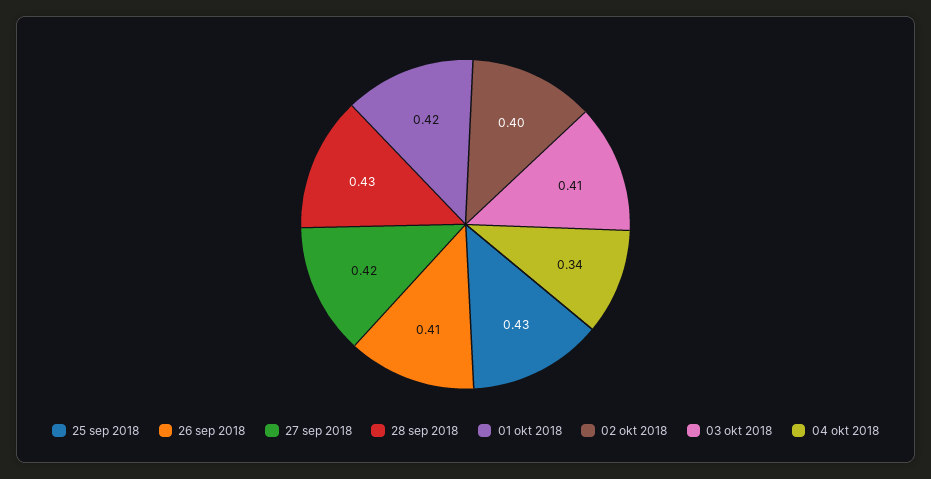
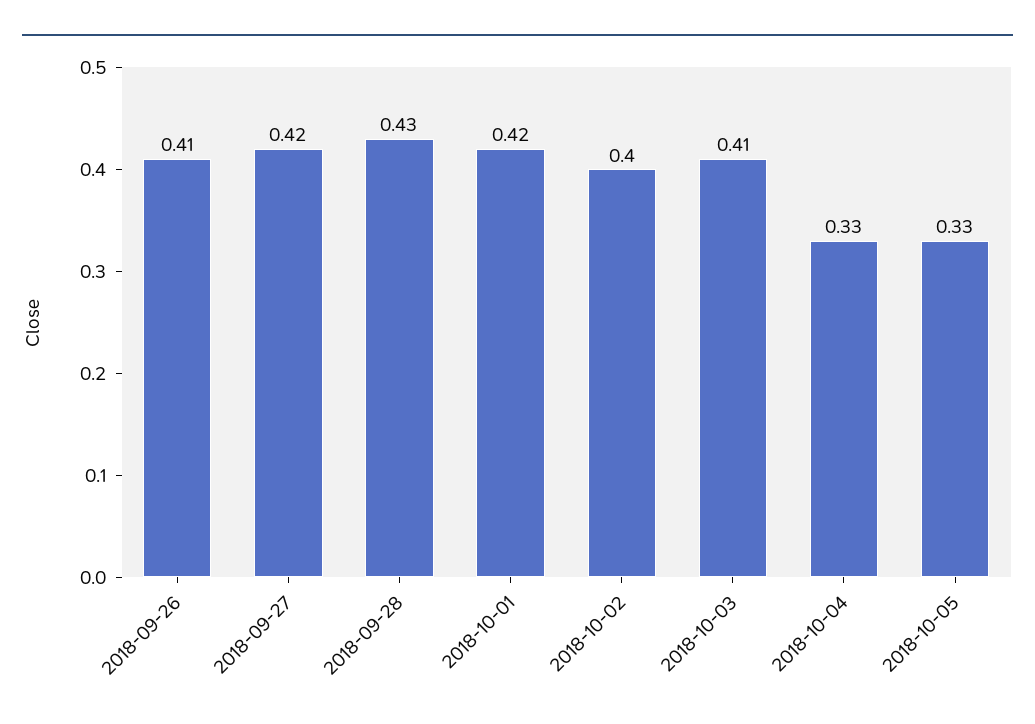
25 sep 2018: 0.43 -> none
04 okt 2018: 0.34 -> 0.33
2018-10-05: none -> 0.33

